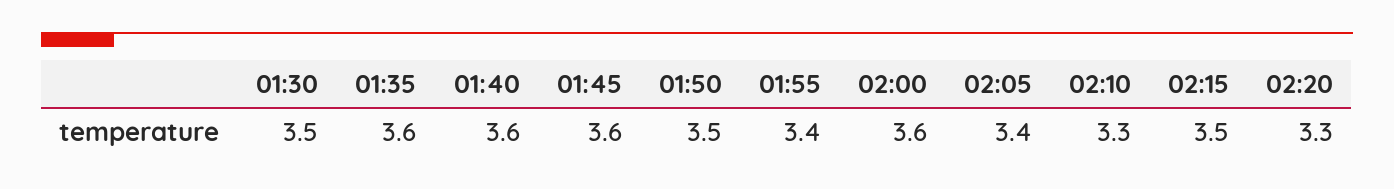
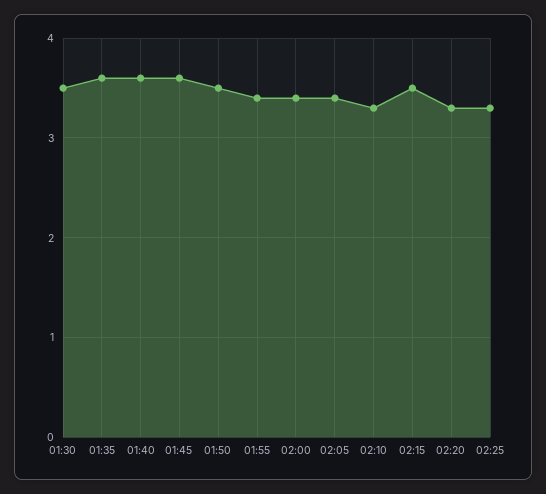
02:00: 3.6 -> 3.4
02:25: none -> 3.3

